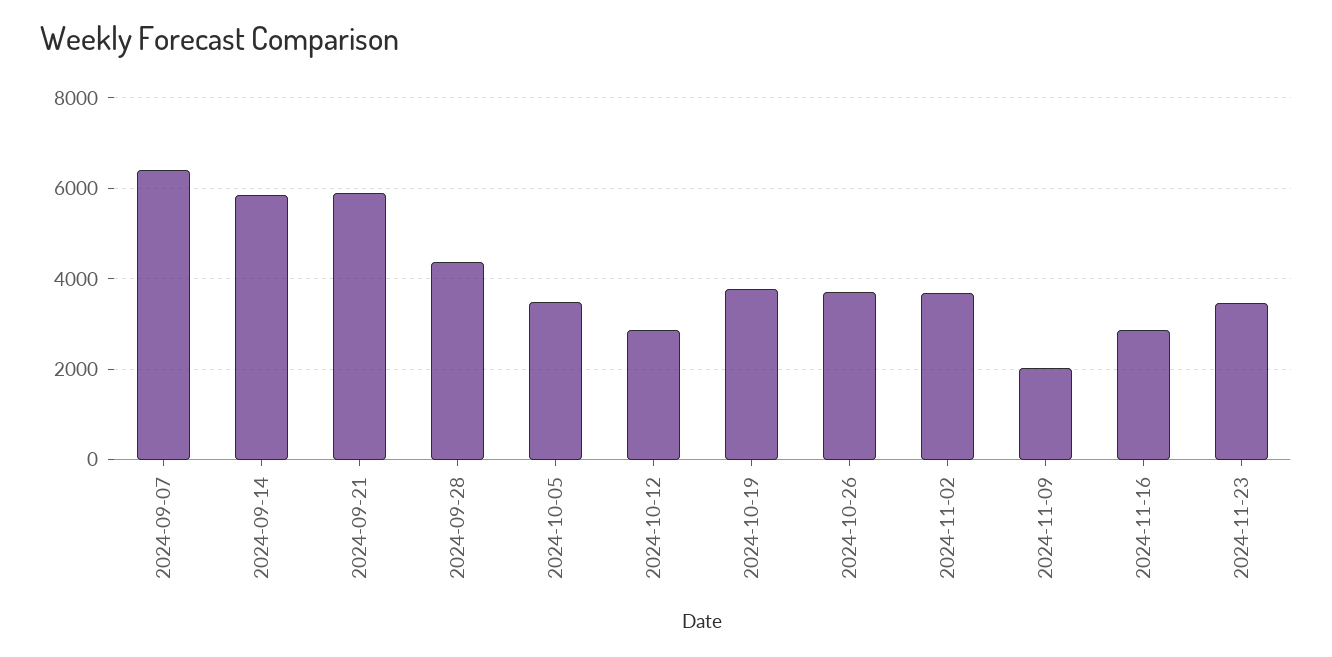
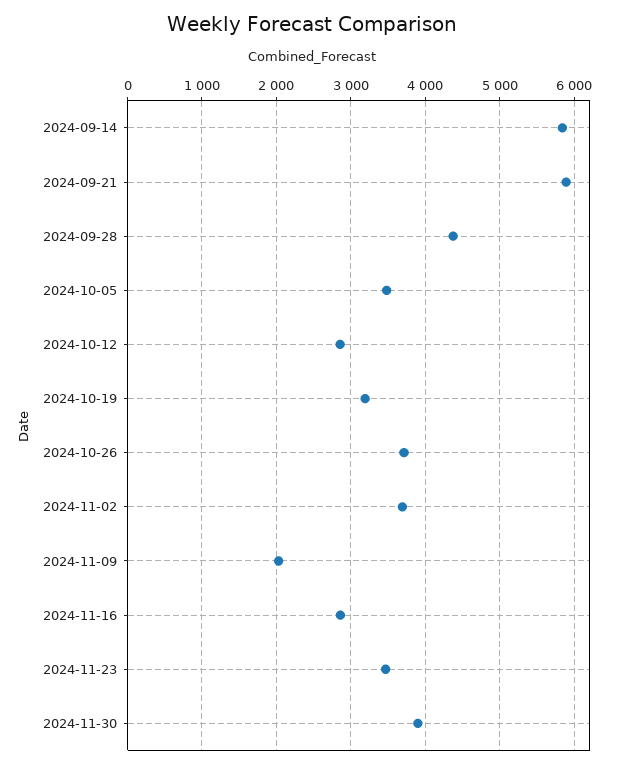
2024-09-07: 6400 -> none
2024-10-19: 3800 -> 3200
2024-11-30: none -> 3900

